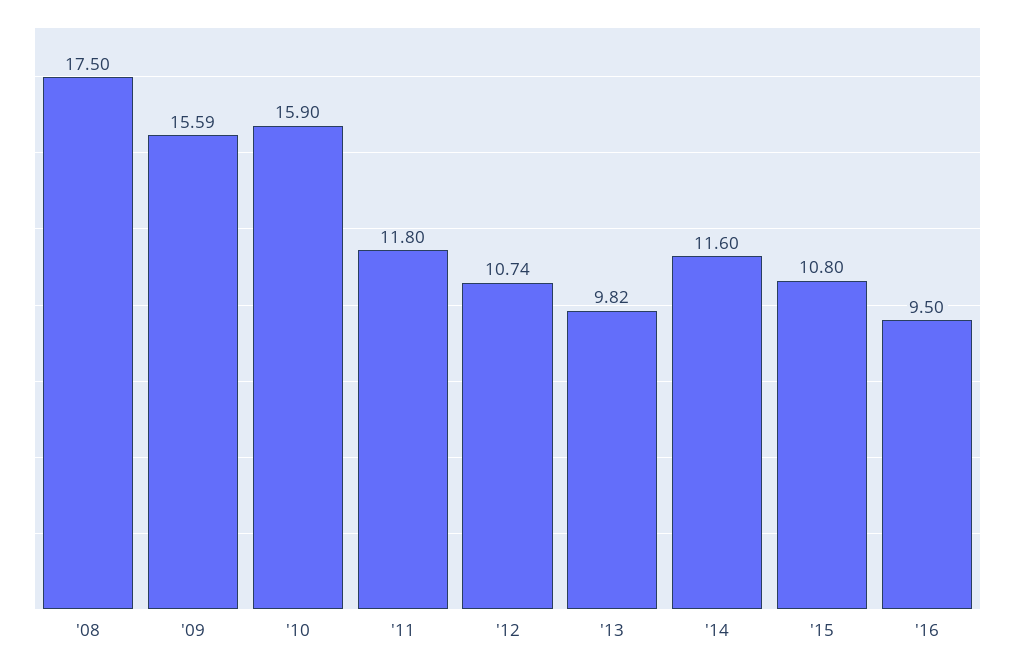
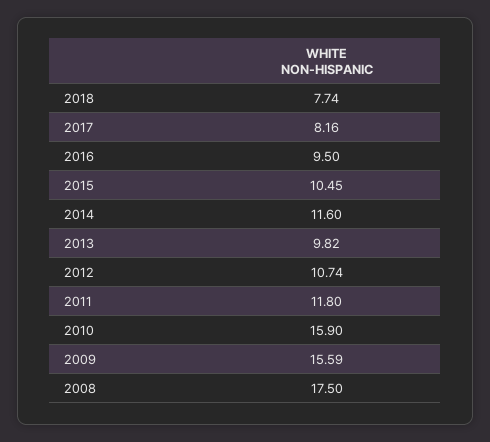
'15: 10.8 -> 10.45
2018: none -> 7.74
2017: none -> 8.16

